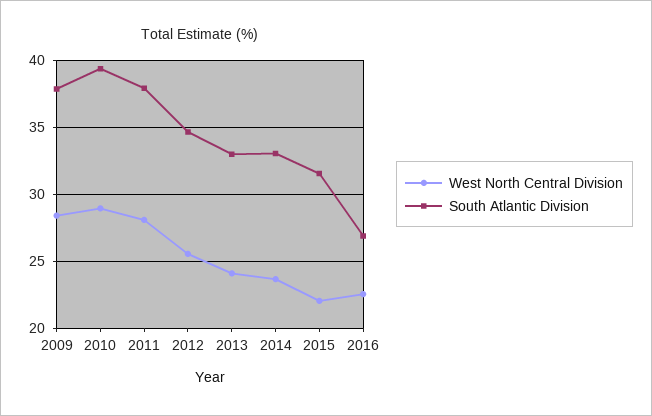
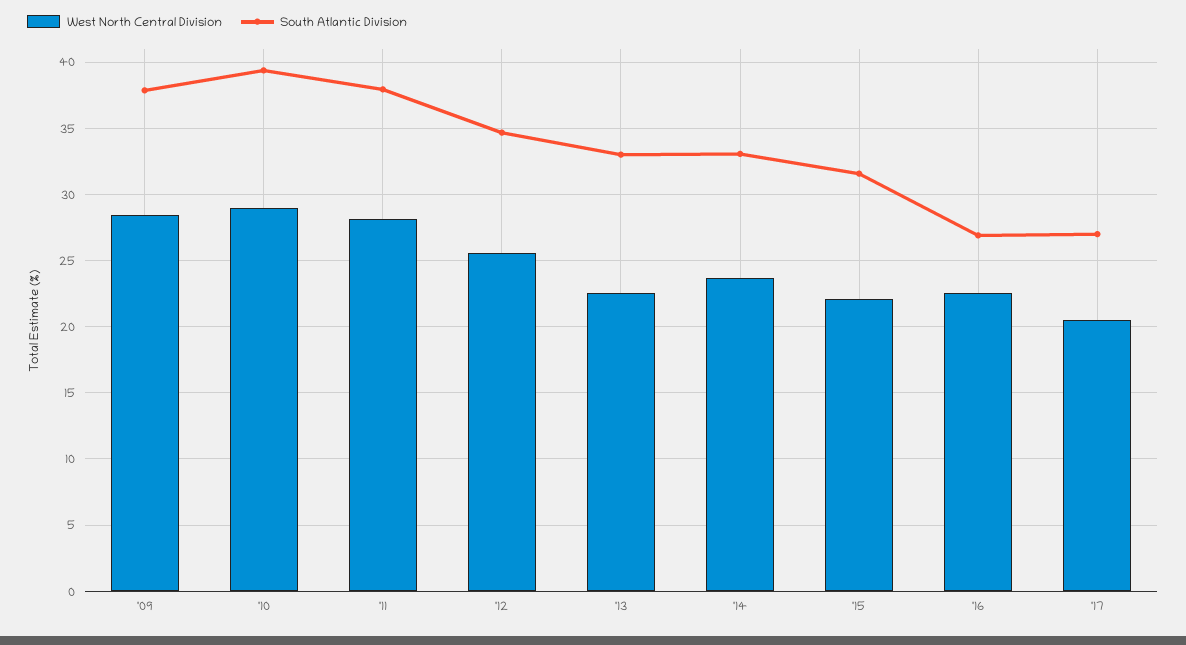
West North Central Division, 2013: 24 -> 22.5
West North Central Division, '17: none -> 20.5
South Atlantic Division, '17: none -> 27

